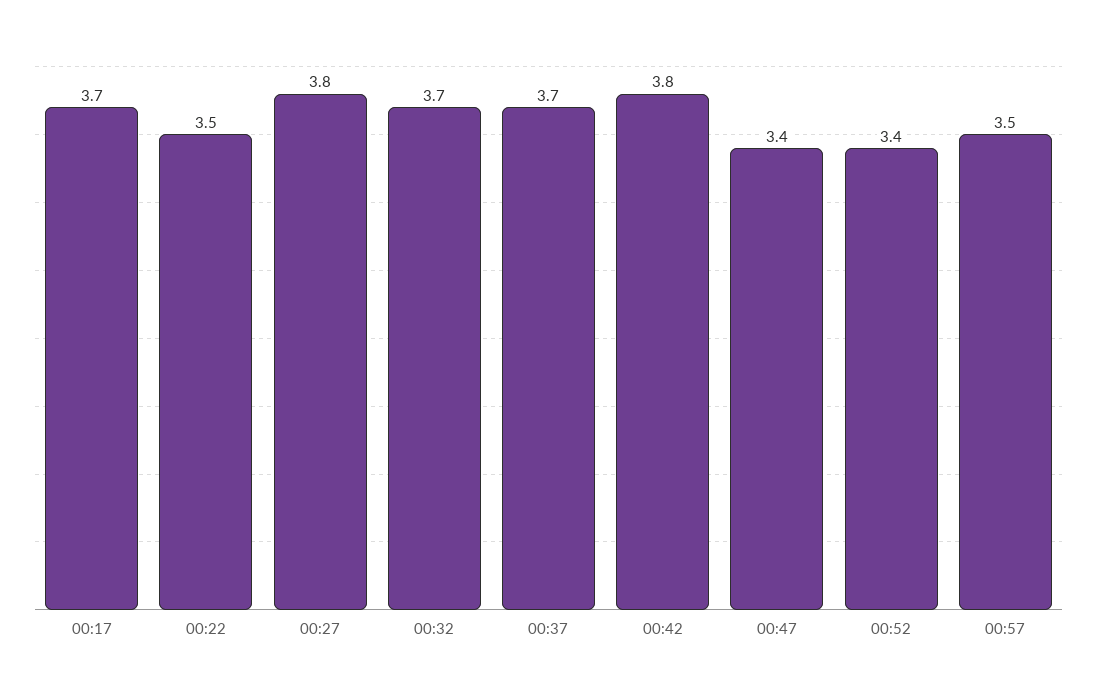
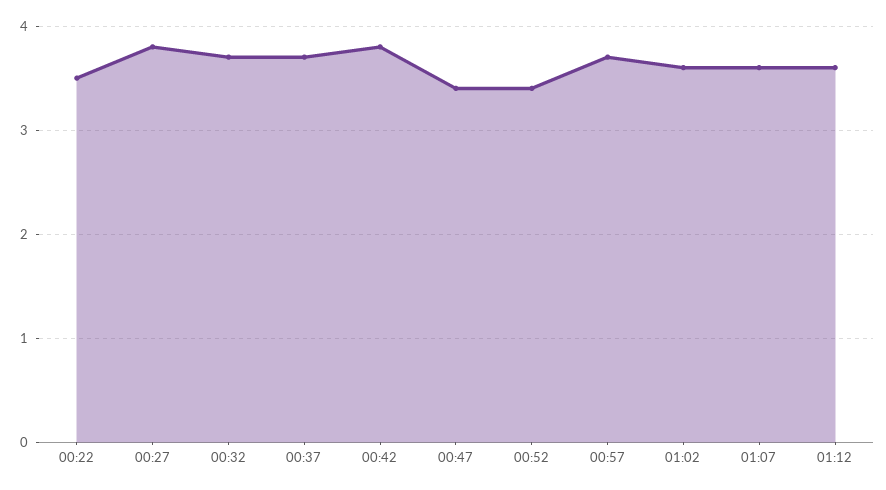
00:17: 3.7 -> none
00:57: 3.5 -> 3.7
01:02: none -> 3.6
01:07: none -> 3.6
01:12: none -> 3.6

